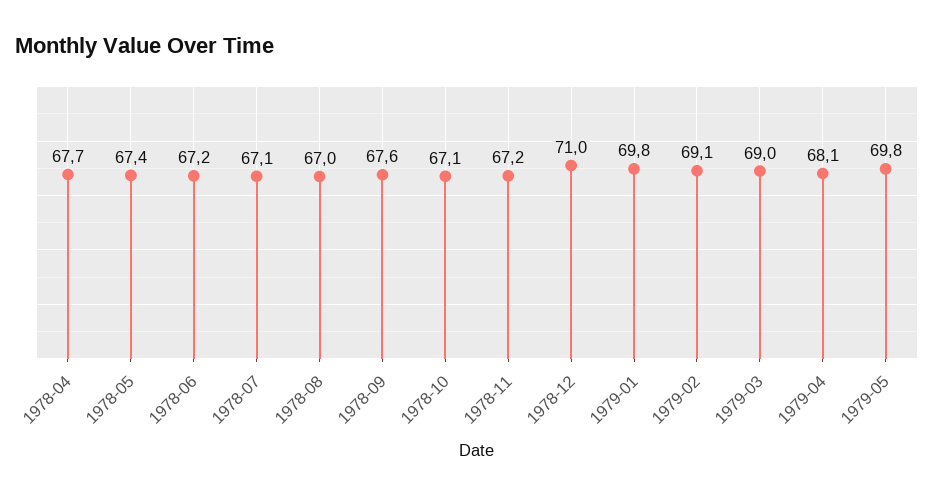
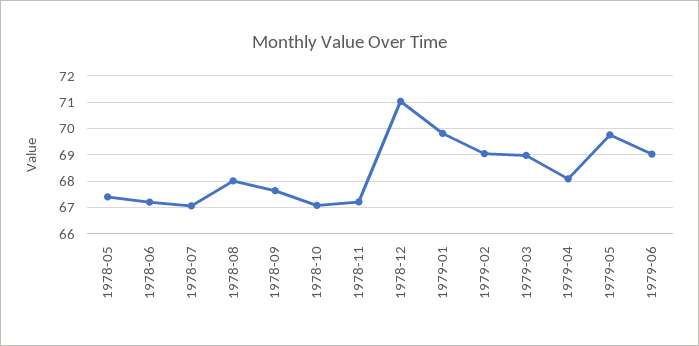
1978-04: 67.7 -> none
1978-08: 67 -> 68
1979-06: none -> 69

